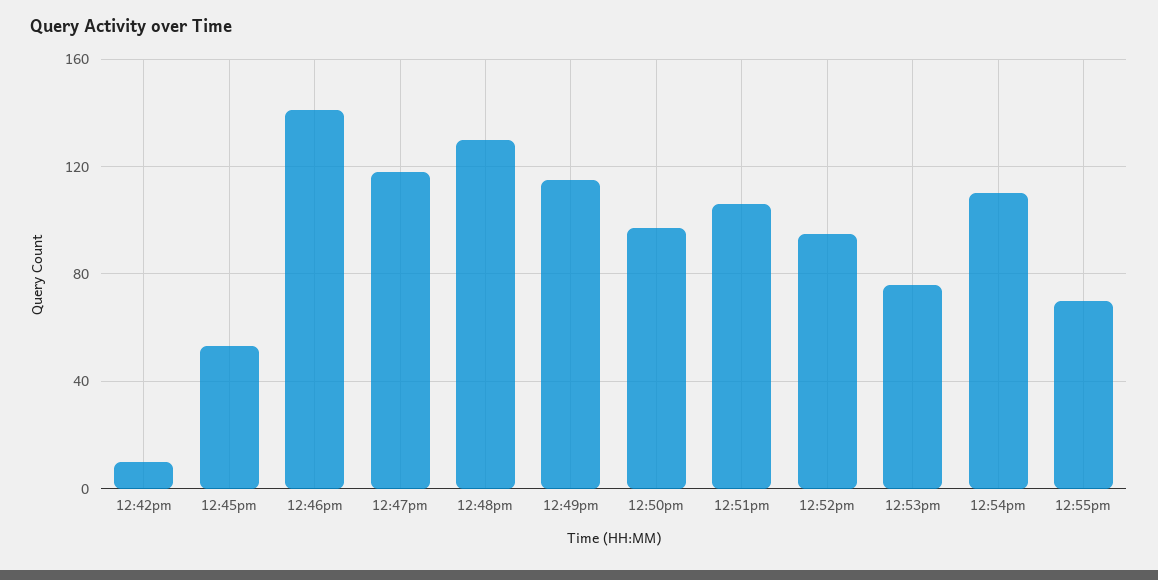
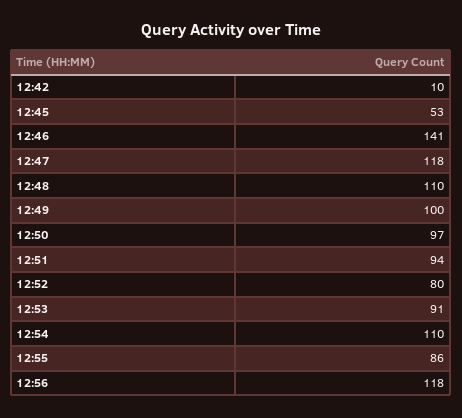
12:48pm: 130 -> 110
12:49pm: 115 -> 100
12:51pm: 105 -> 94
12:52pm: 95 -> 80
12:53pm: 75 -> 91
12:55pm: 70 -> 86
12:56: none -> 118

